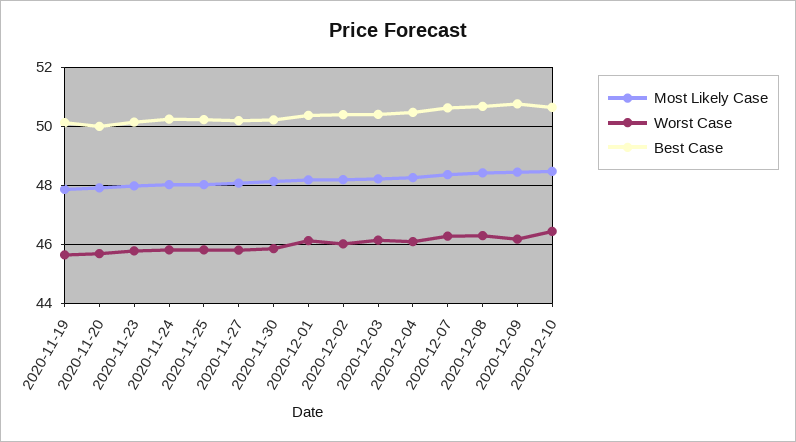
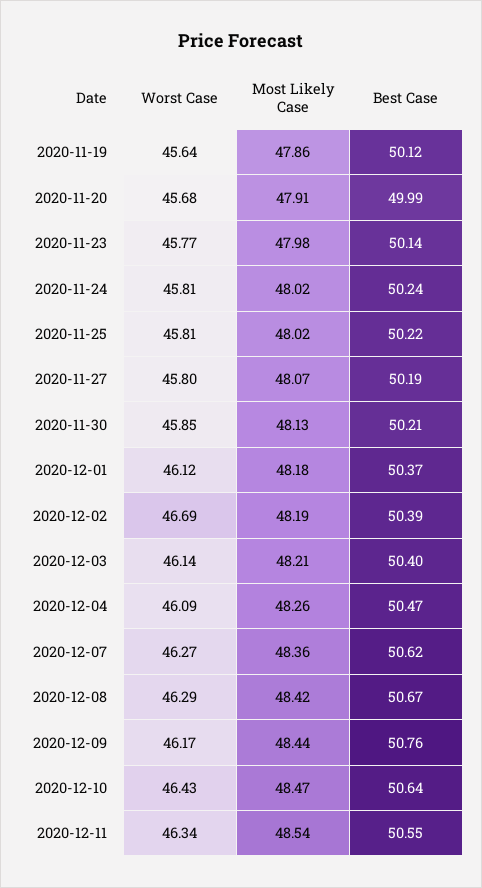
Worst Case, 2020-12-02: 46 -> 46.69
Worst Case, 2020-12-11: none -> 46.34
Most Likely Case, 2020-12-11: none -> 48.54
Best Case, 2020-12-11: none -> 50.55

